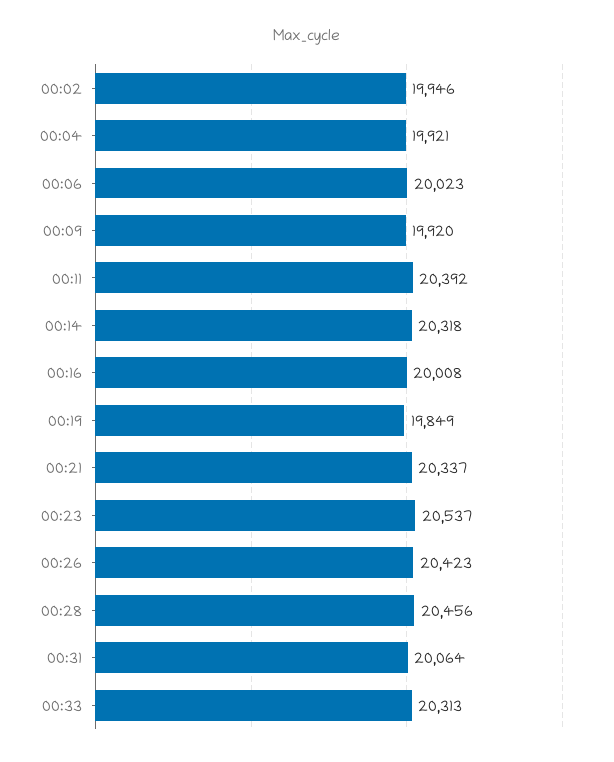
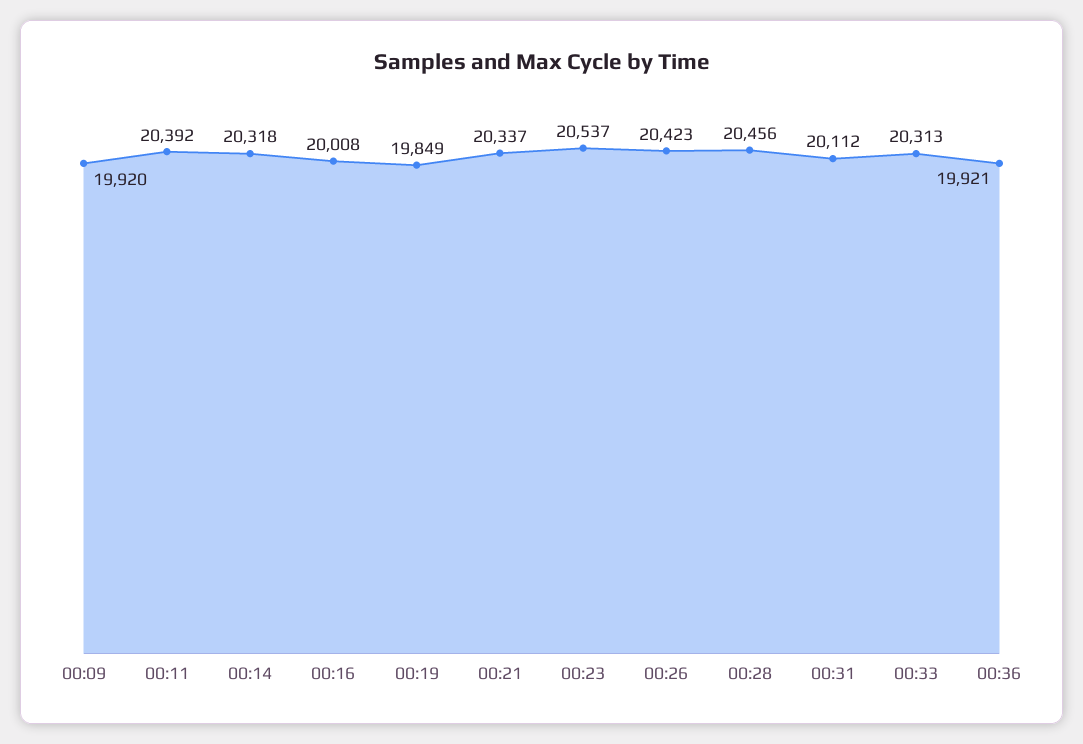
00:02: 19946 -> none
00:04: 19921 -> none
00:06: 20023 -> none
00:31: 20064 -> 20112
00:36: none -> 19921

